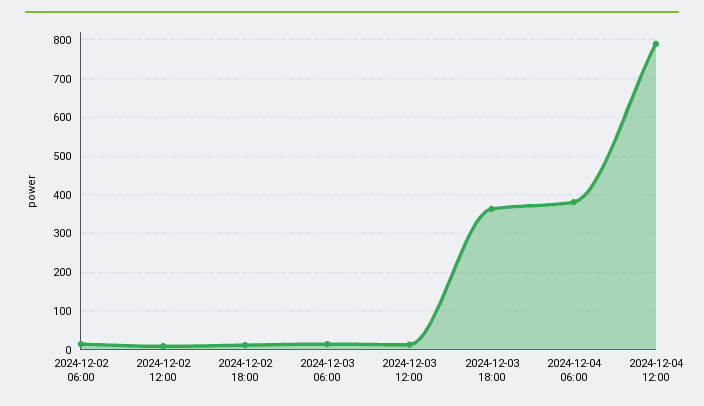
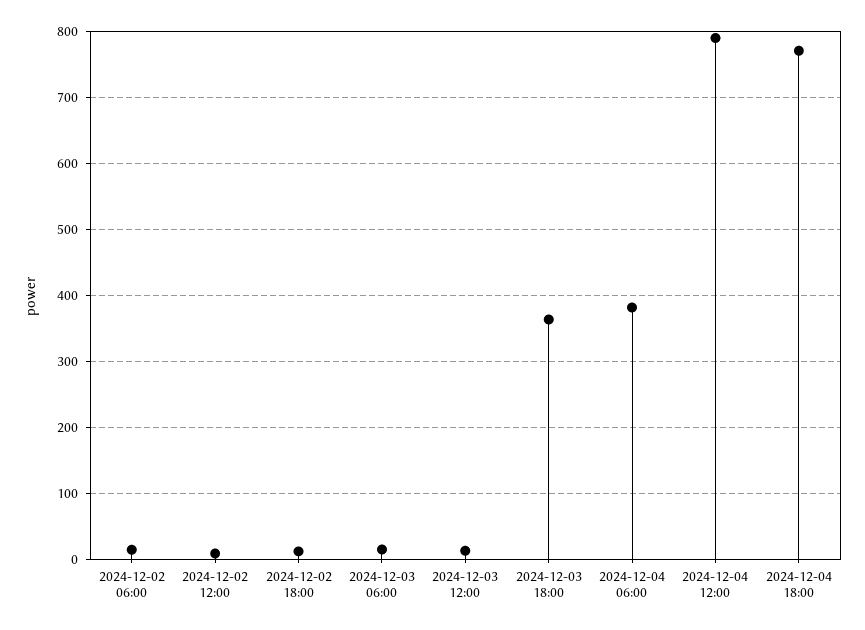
2024-12-04 18:00: none -> 770

